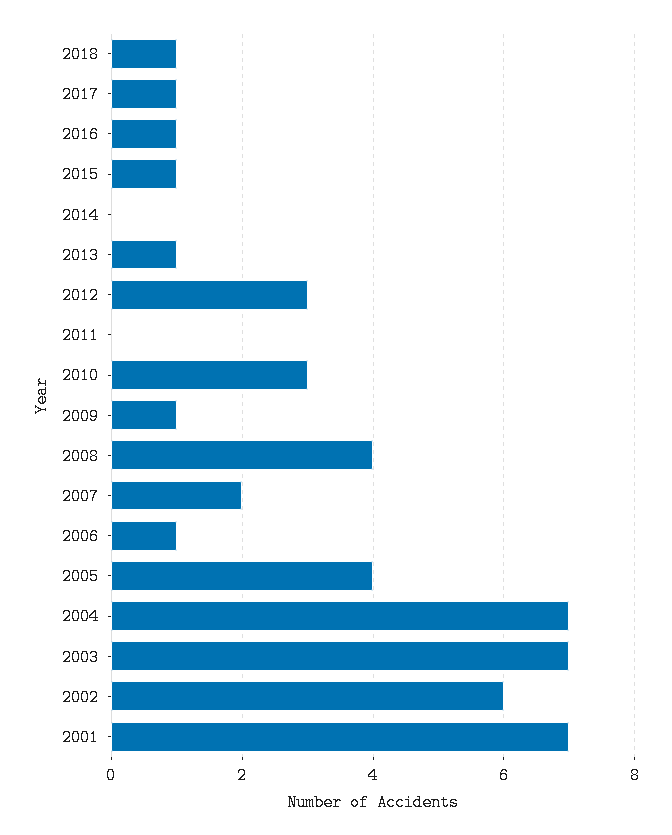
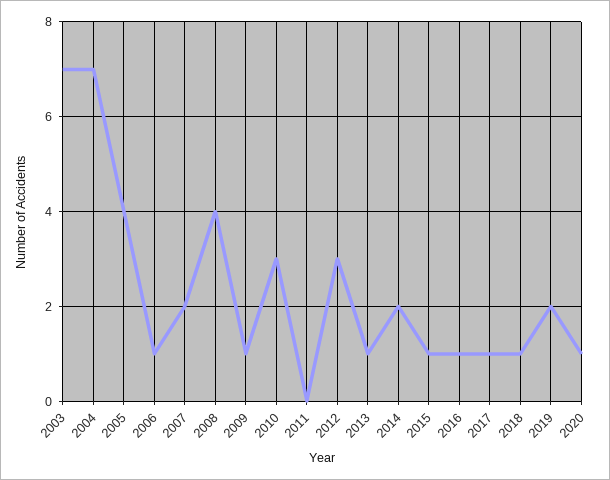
2014: 0 -> 2
2002: 6 -> none
2001: 7 -> none
2019: none -> 2
2020: none -> 1

